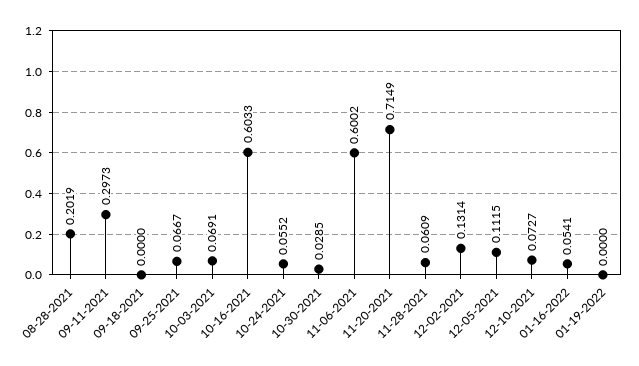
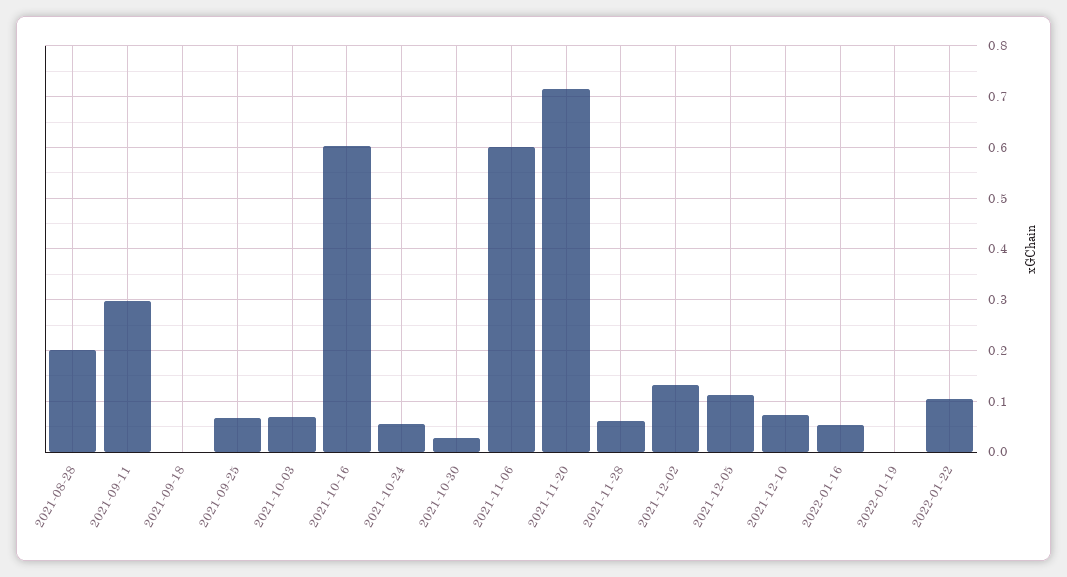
2022-01-22: none -> 0.1

